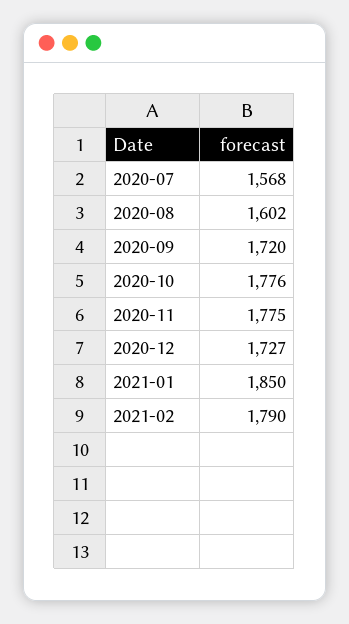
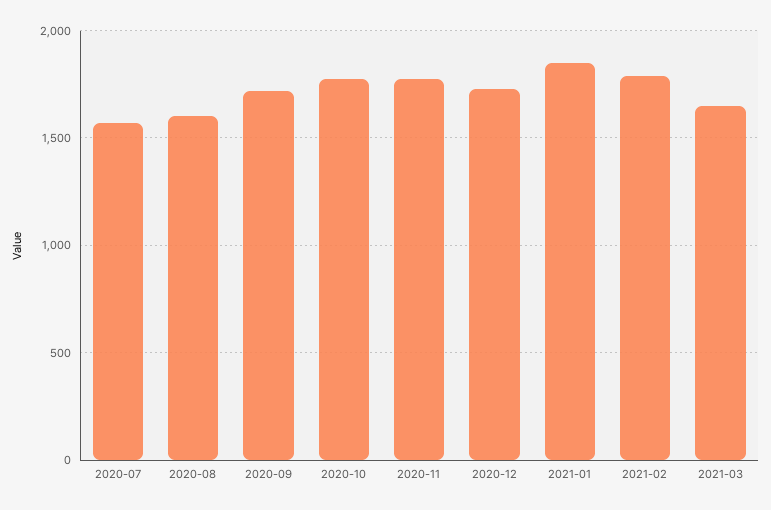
2021-03: none -> 1650

